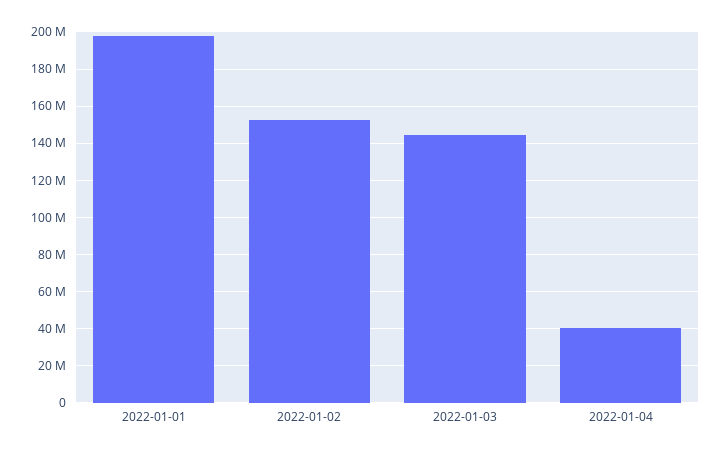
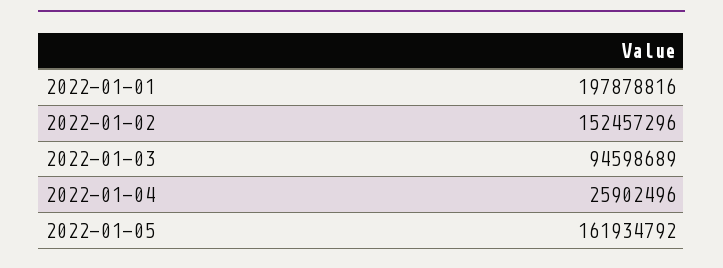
2022-01-03: 145000000 -> 94598689
2022-01-04: 40000000 -> 25902496
2022-01-05: none -> 161934792

